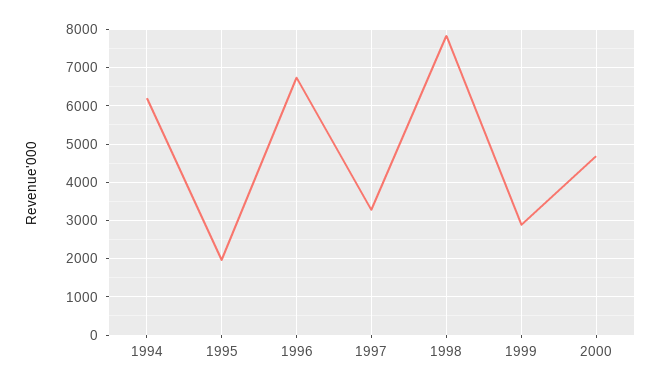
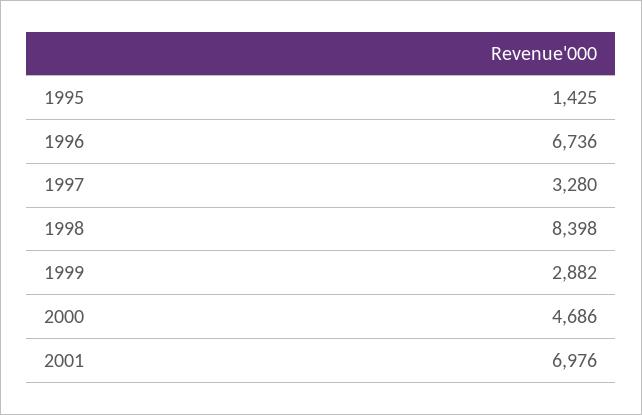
1994: 6200 -> none
1995: 2000 -> 1425
1998: 7800 -> 8398
2001: none -> 6976

